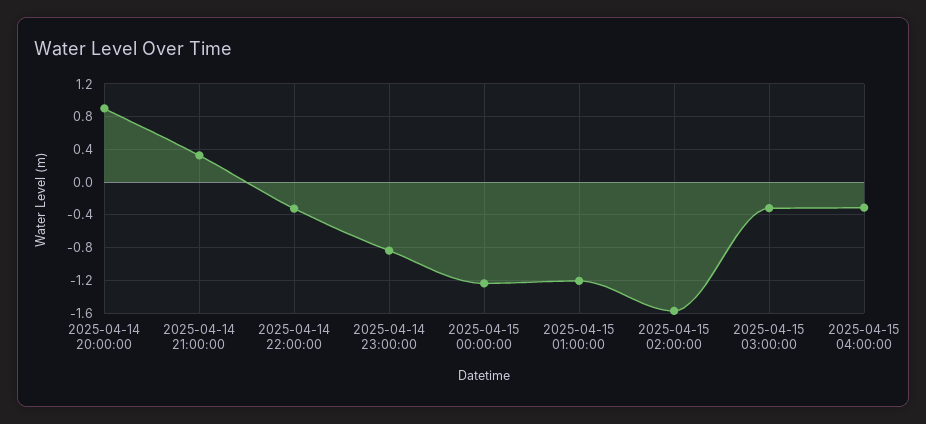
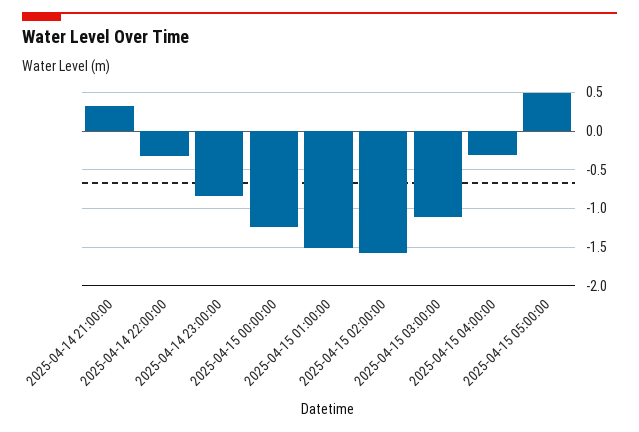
2025-04-14 20:00:00: 0.9 -> none
2025-04-15 01:00:00: -1.2 -> -1.5
2025-04-15 03:00:00: -0.3 -> -1.1
2025-04-15 05:00:00: none -> 0.5

